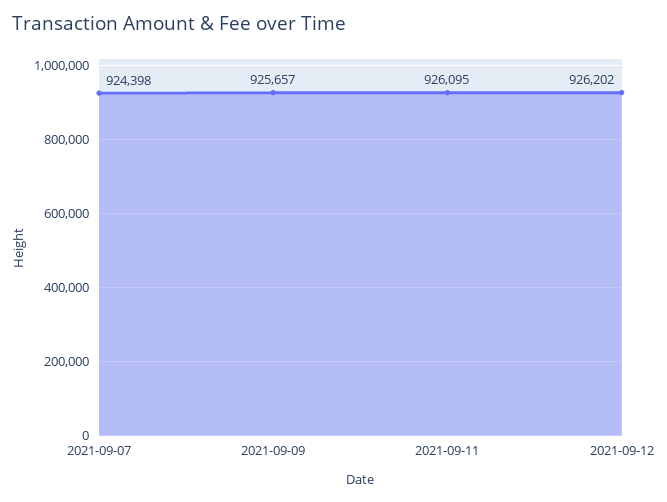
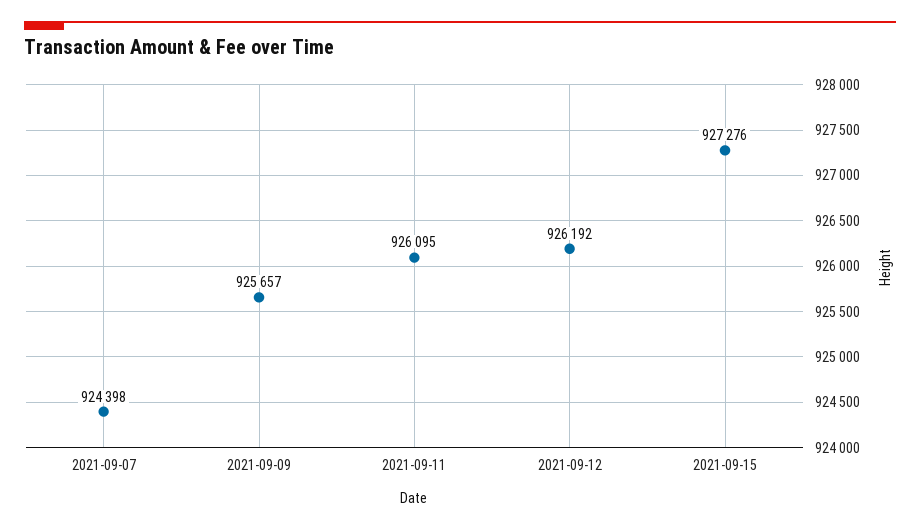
2021-09-12: 926202 -> 926192
2021-09-15: none -> 927276

